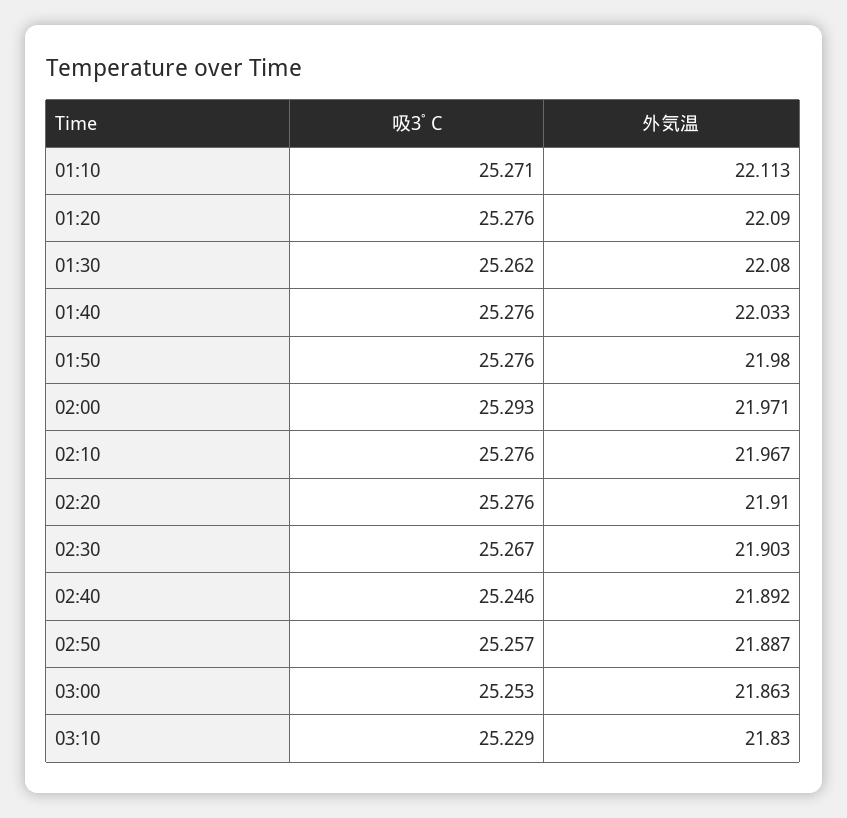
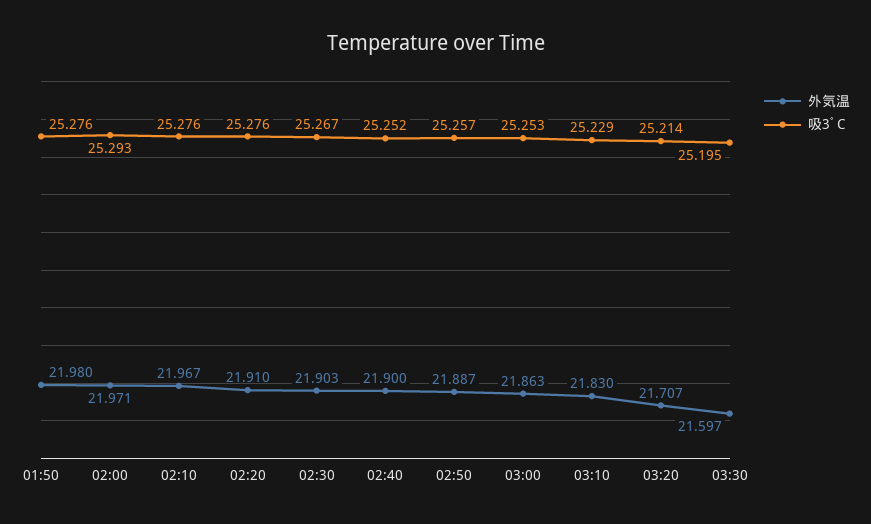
吸3ﾟC, 01:10: 25.271 -> none
外気温, 01:10: 22.113 -> none
吸3ﾟC, 01:20: 25.276 -> none
外気温, 01:20: 22.09 -> none
吸3ﾟC, 01:30: 25.262 -> none
外気温, 01:30: 22.08 -> none
吸3ﾟC, 01:40: 25.276 -> none
外気温, 01:40: 22.033 -> none
吸3ﾟC, 02:40: 25.246 -> 25.252
外気温, 02:40: 21.892 -> 21.9
外気温, 03:20: none -> 21.707
吸3ﾟC, 03:20: none -> 25.214
外気温, 03:30: none -> 21.597
吸3ﾟC, 03:30: none -> 25.195

